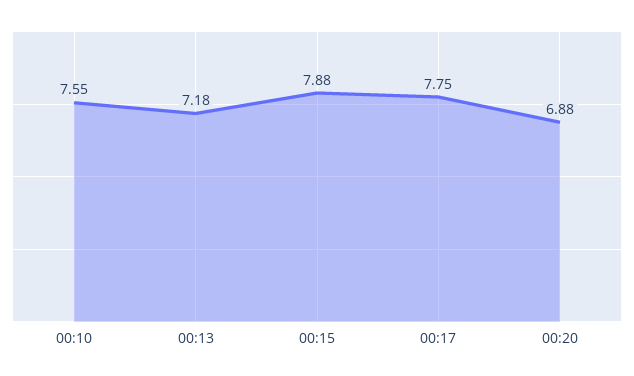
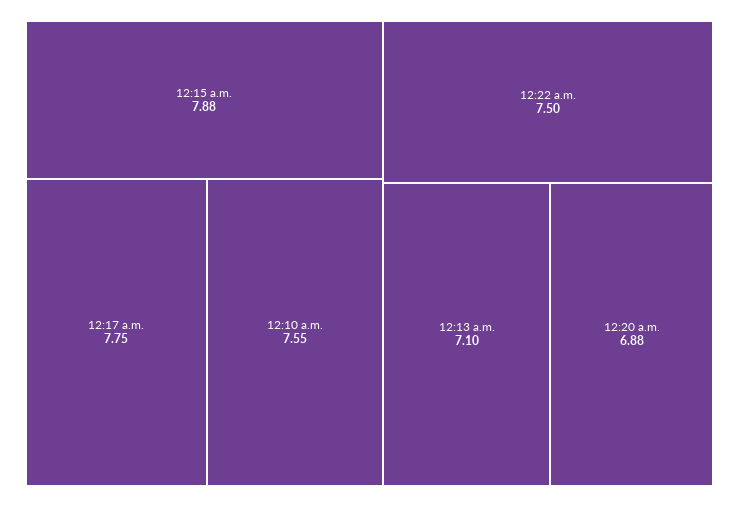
00:13: 7.18 -> 7.1
12:22 a.m.: none -> 7.5

